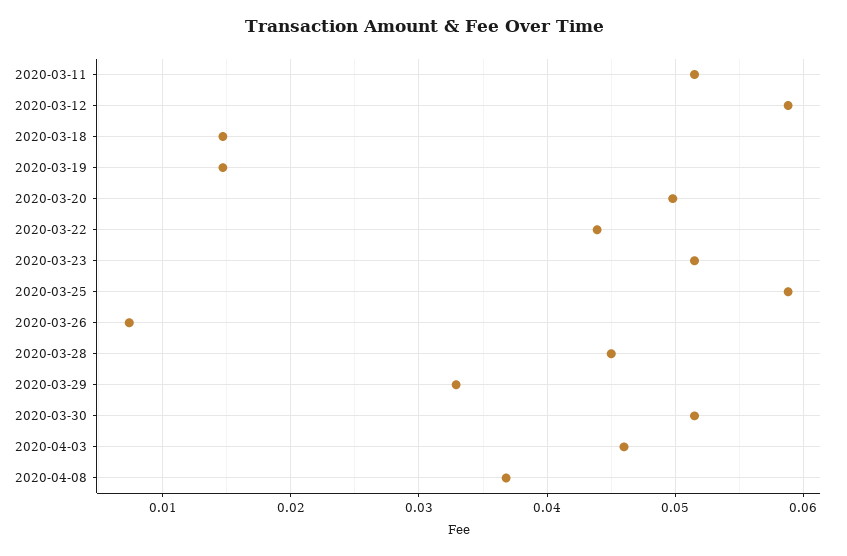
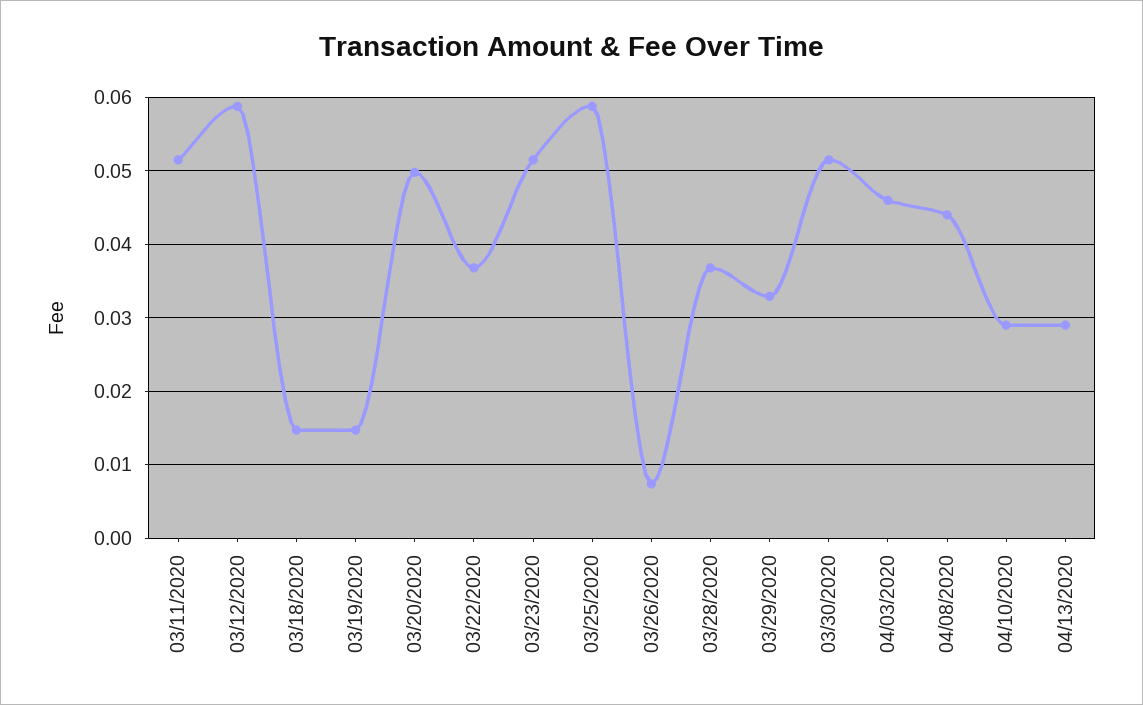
2020-03-22: 0.044 -> 0.037
2020-03-28: 0.045 -> 0.037
2020-04-08: 0.037 -> 0.044
04/10/2020: none -> 0.029
04/13/2020: none -> 0.029

